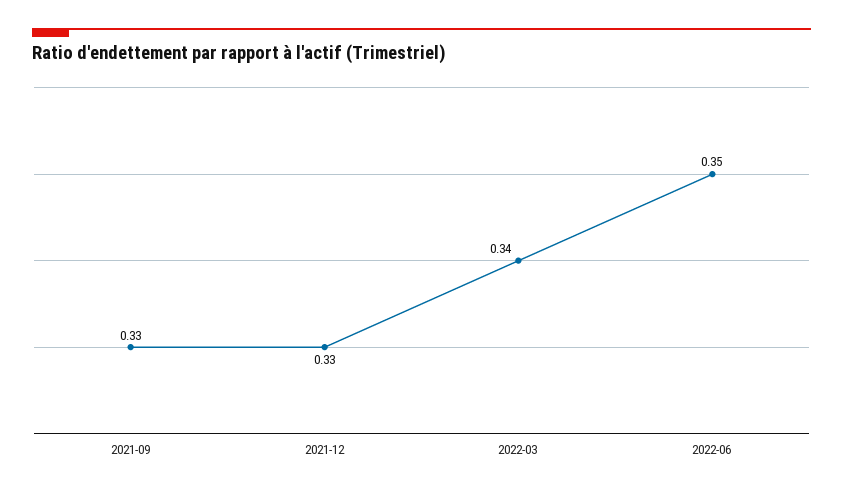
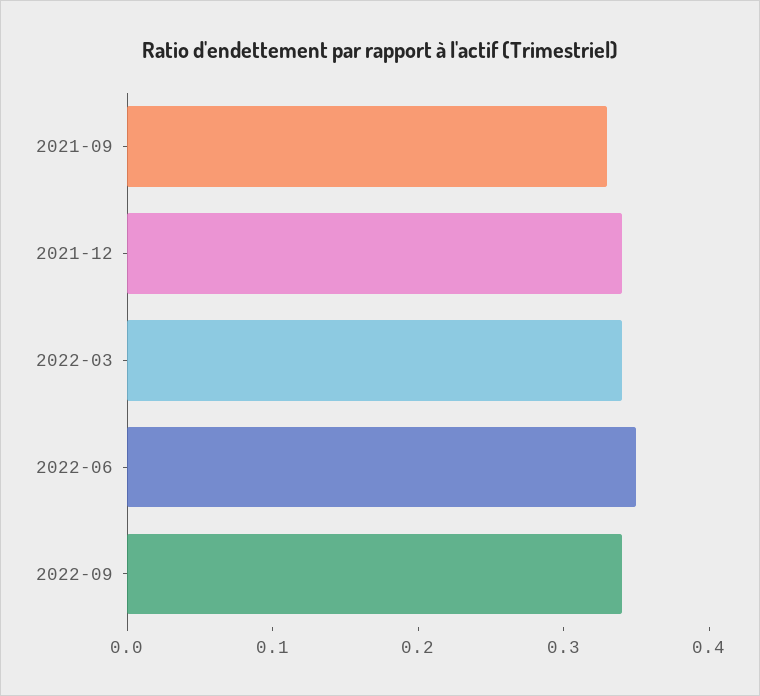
2021-12: 0.33 -> 0.34
2022-09: none -> 0.34

